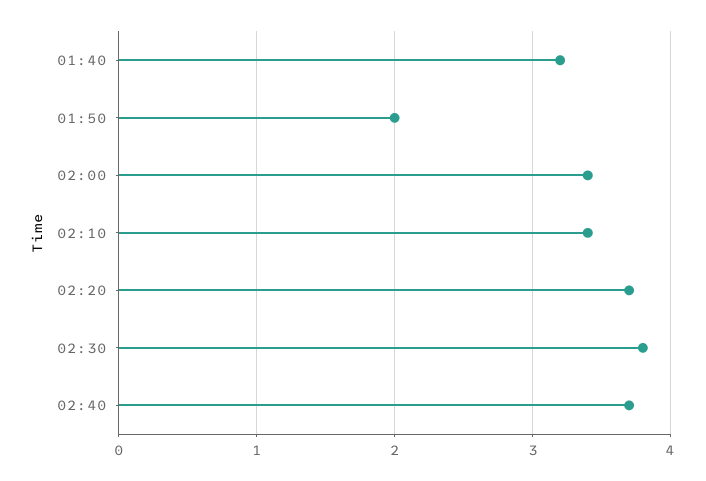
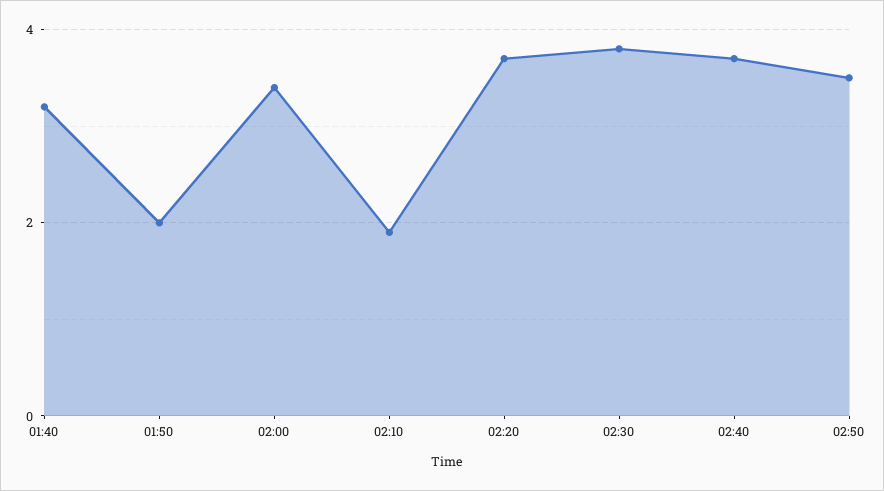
02:10: 3.4 -> 2
02:50: none -> 3.5

